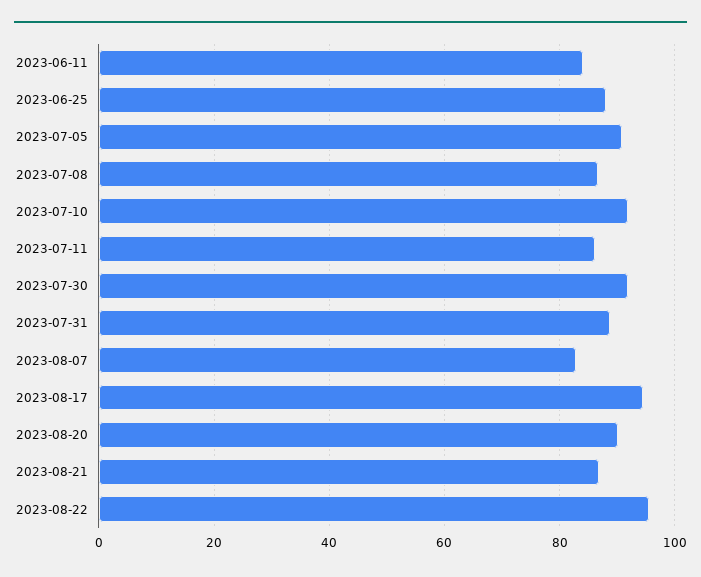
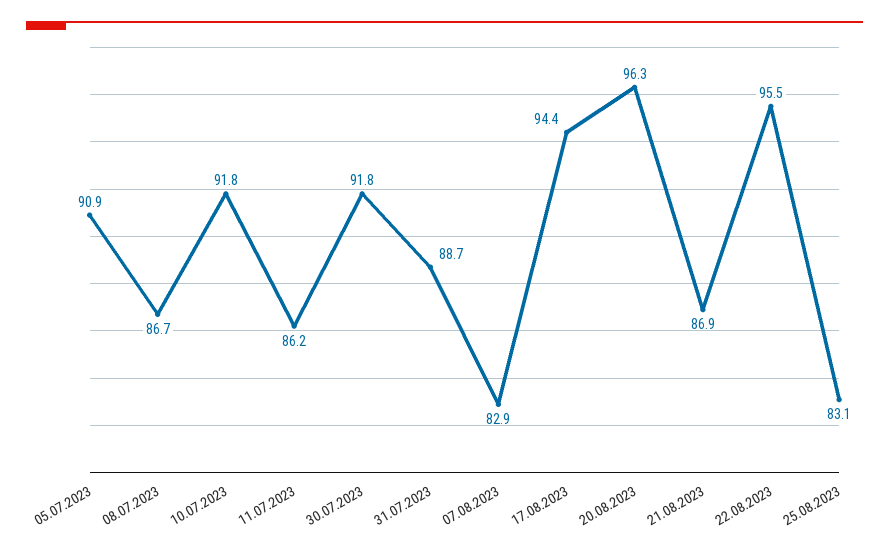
2023-06-11: 84 -> none
2023-06-25: 88 -> none
2023-08-20: 90 -> 96.3
25.08.2023: none -> 83.1

